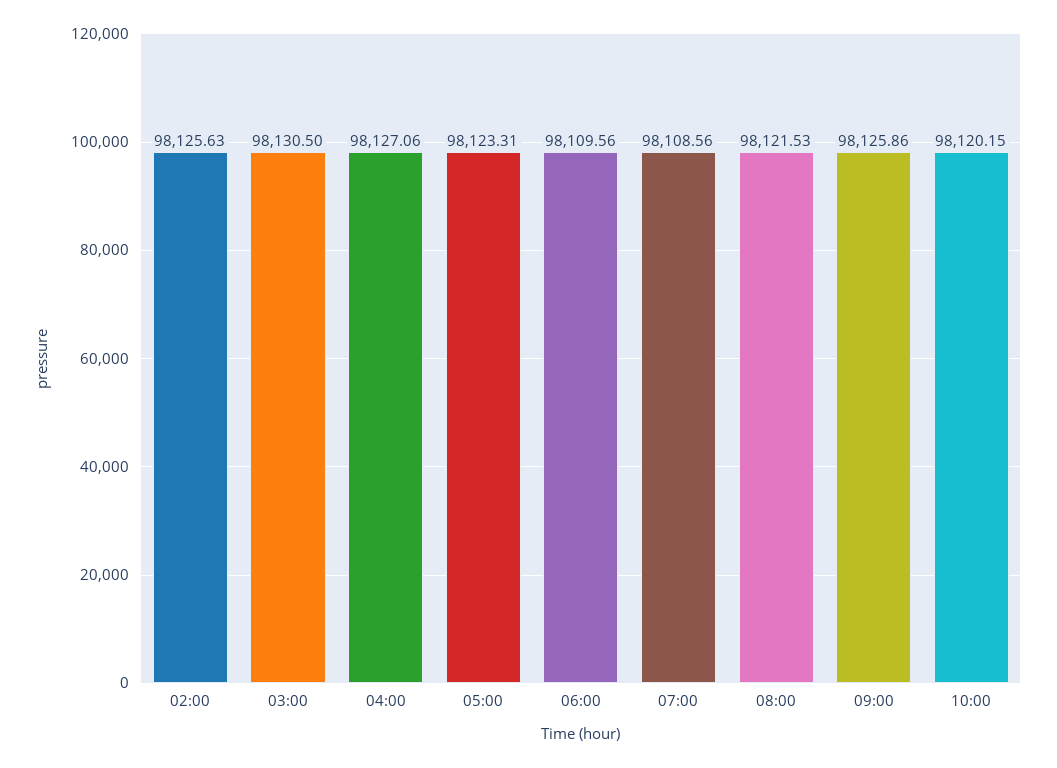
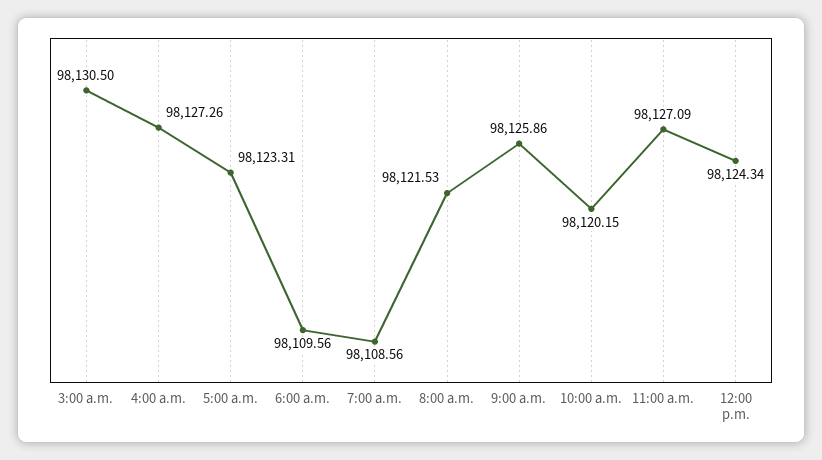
02:00: 98125.63 -> none
04:00: 98127.06 -> 98127.26
11:00 a.m.: none -> 98127.09
12:00 p.m.: none -> 98124.34

